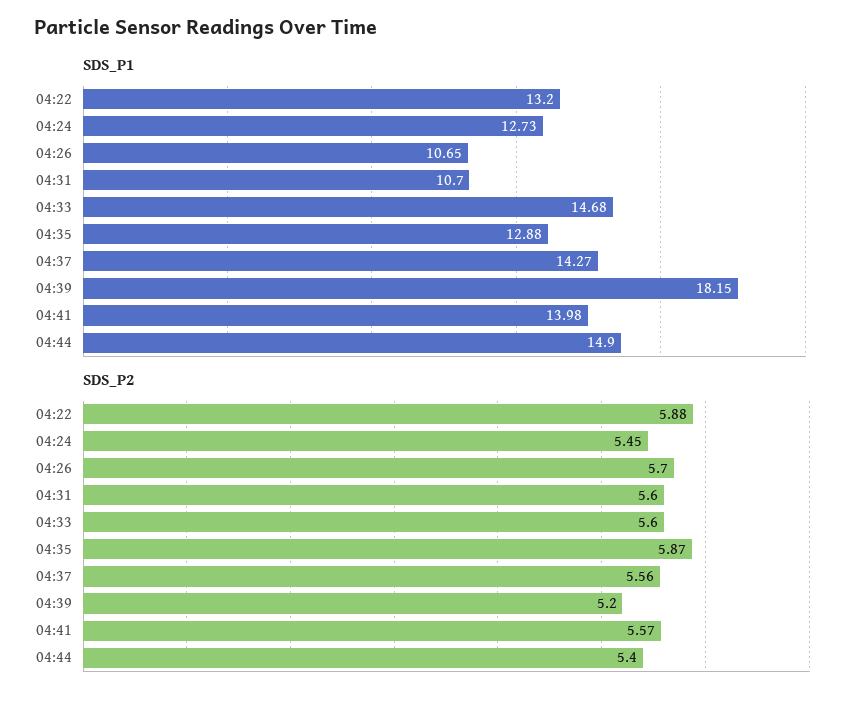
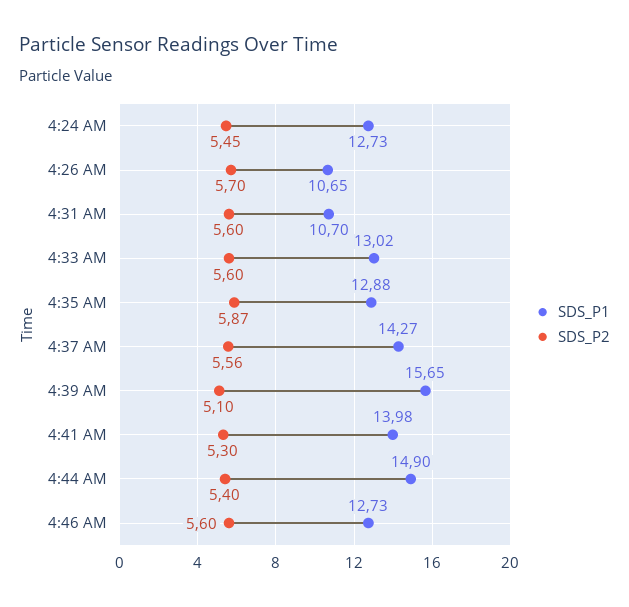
SDS_P1, 04:22: 13.2 -> none
SDS_P1, 04:33: 14.68 -> 13.02
SDS_P1, 04:39: 18.15 -> 15.65
SDS_P2, 04:22: 5.88 -> none
SDS_P2, 04:39: 5.2 -> 5.1
SDS_P2, 04:41: 5.57 -> 5.3
SDS_P1, 4:46 AM: none -> 12.73
SDS_P2, 4:46 AM: none -> 5.6

